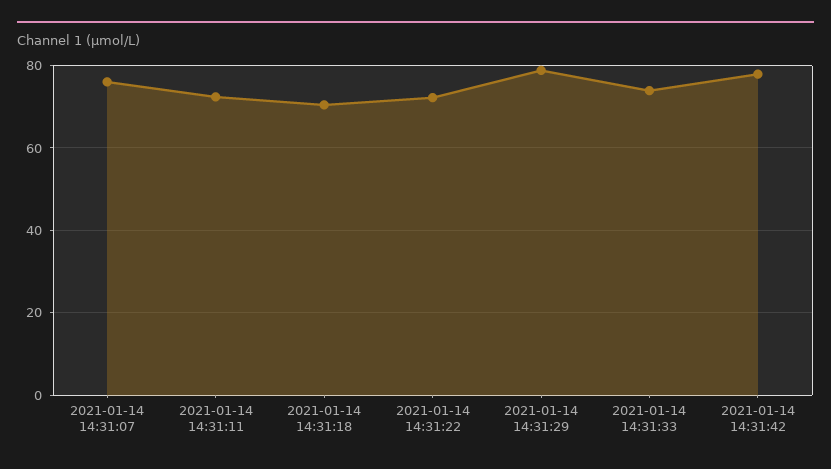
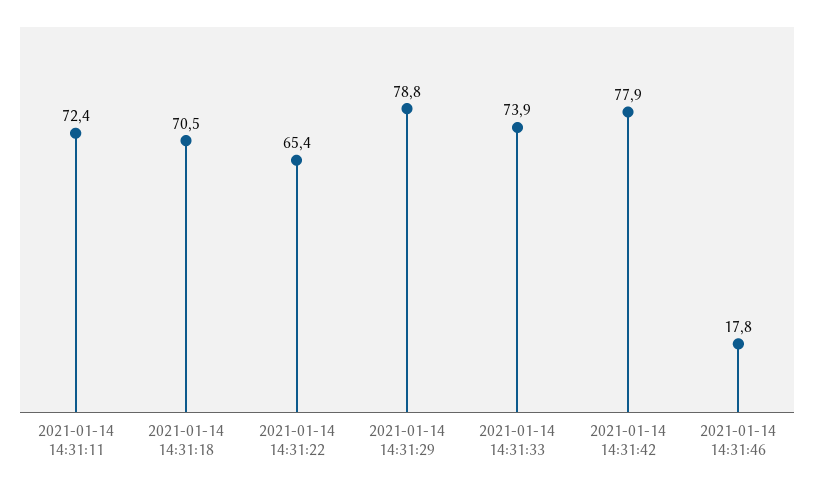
2021-01-14 14:31:07: 76 -> none
2021-01-14 14:31:22: 72 -> 65.4
2021-01-14 14:31:46: none -> 17.8

